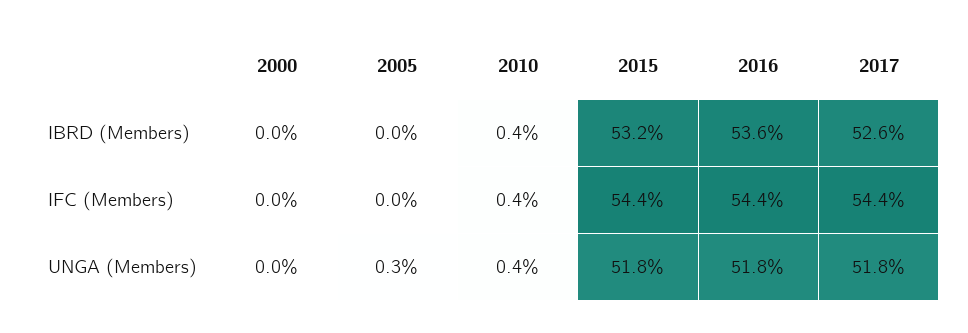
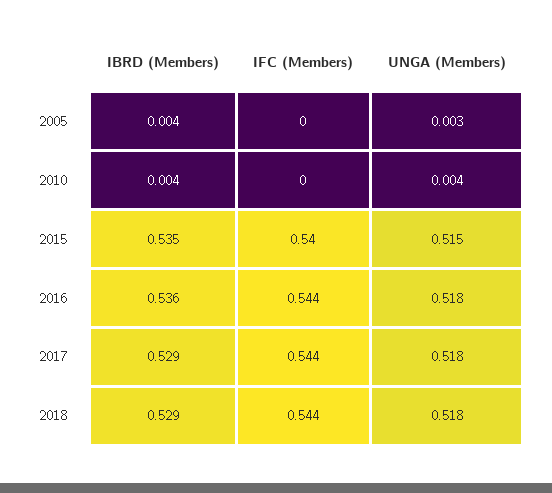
2000, IBRD (Members): 0 -> none
2005, IBRD (Members): 0 -> 0.004
2015, IBRD (Members): 0.532 -> 0.535
2017, IBRD (Members): 0.526 -> 0.529
2000, IFC (Members): 0 -> none
2010, IFC (Members): 0.004 -> 0
2015, IFC (Members): 0.544 -> 0.54
2000, UNGA (Members): 0 -> none
2015, UNGA (Members): 0.518 -> 0.515
2018, IBRD (Members): none -> 0.529
2018, IFC (Members): none -> 0.544
2018, UNGA (Members): none -> 0.518

